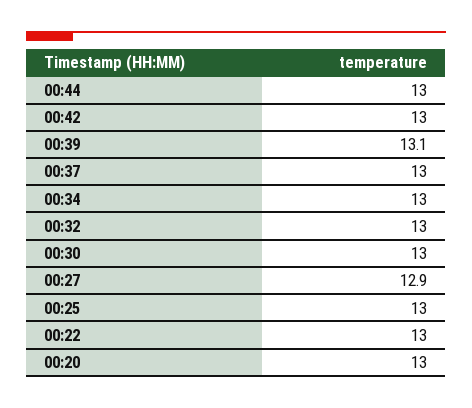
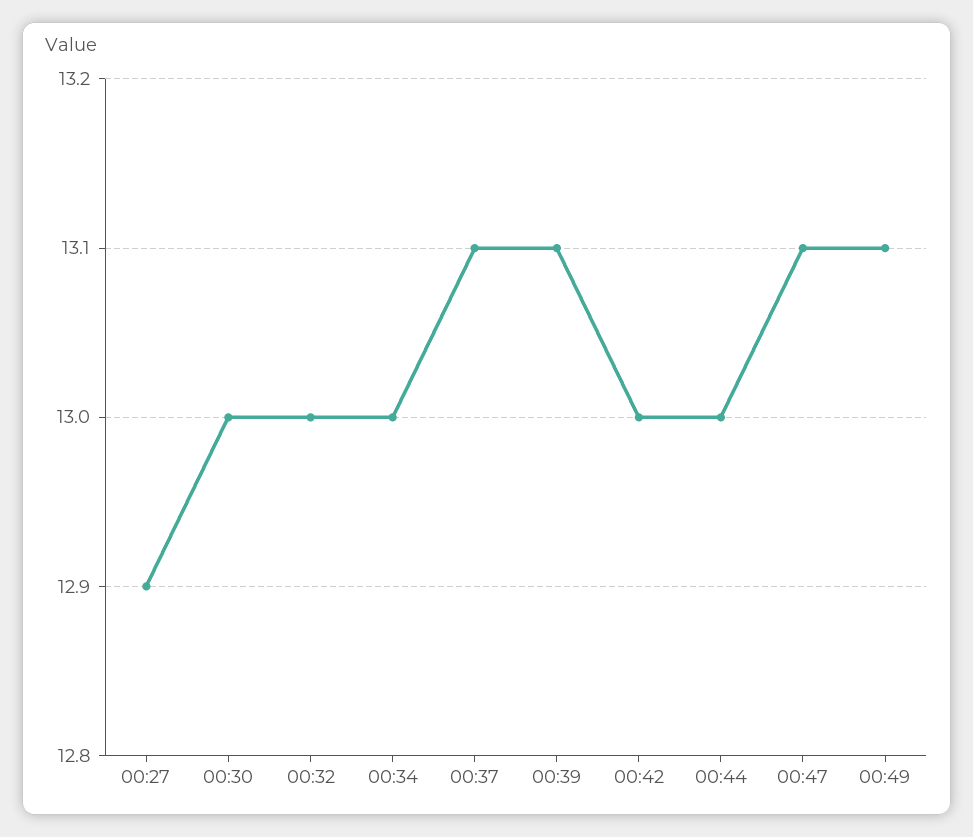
00:37: 13 -> 13.1
00:25: 13 -> none
00:22: 13 -> none
00:20: 13 -> none
00:47: none -> 13.1
00:49: none -> 13.1

